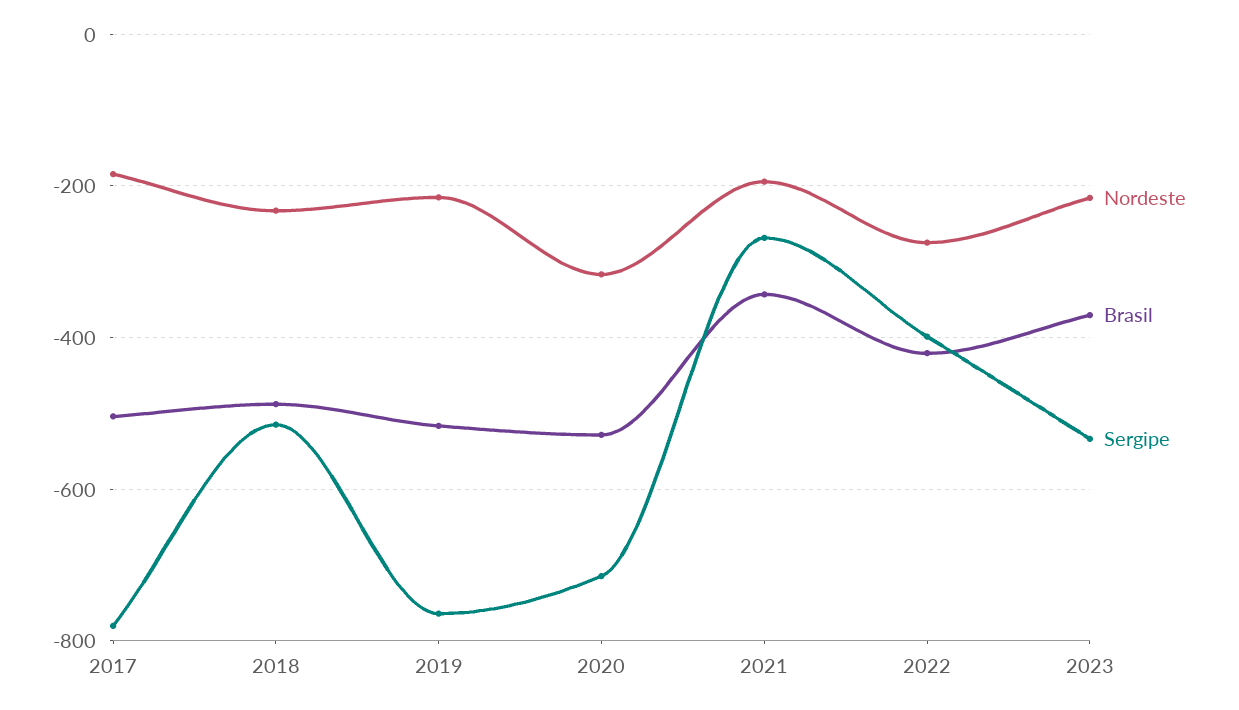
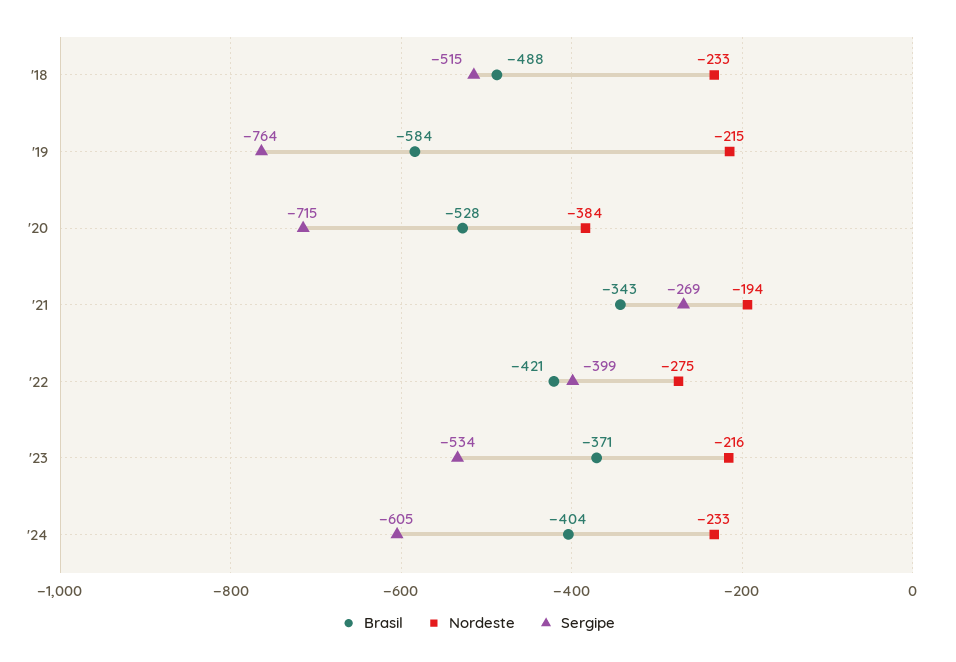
Nordeste, 2017: -180 -> none
Brasil, 2017: -500 -> none
Sergipe, 2017: -780 -> none
Brasil, 2019: -520 -> -584
Nordeste, 2020: -320 -> -384
Brasil, '24: none -> -404
Nordeste, '24: none -> -233
Sergipe, '24: none -> -605

